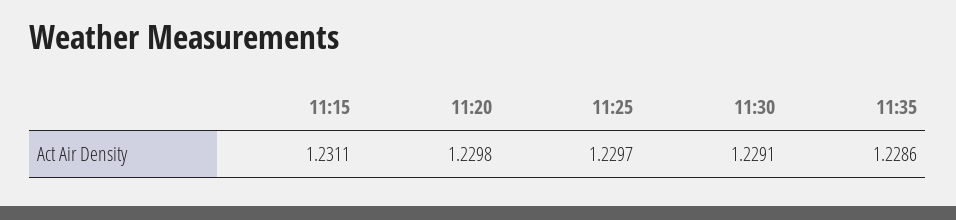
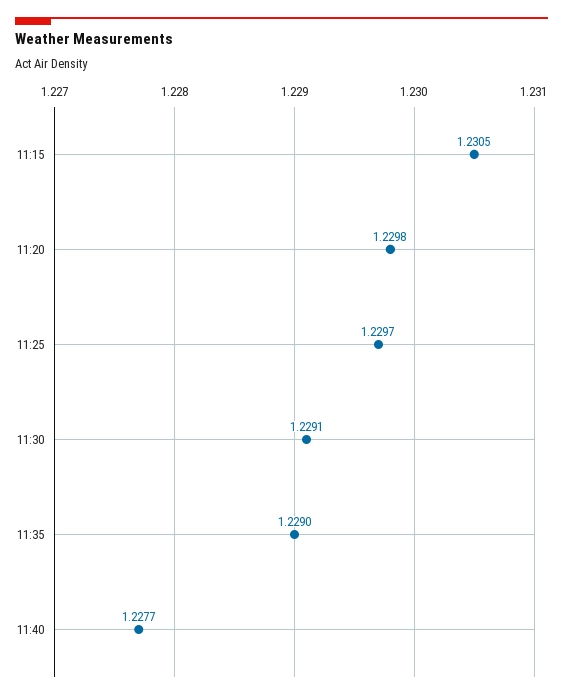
11:15: 1.2311 -> 1.2305
11:35: 1.2286 -> 1.229
11:40: none -> 1.2277

